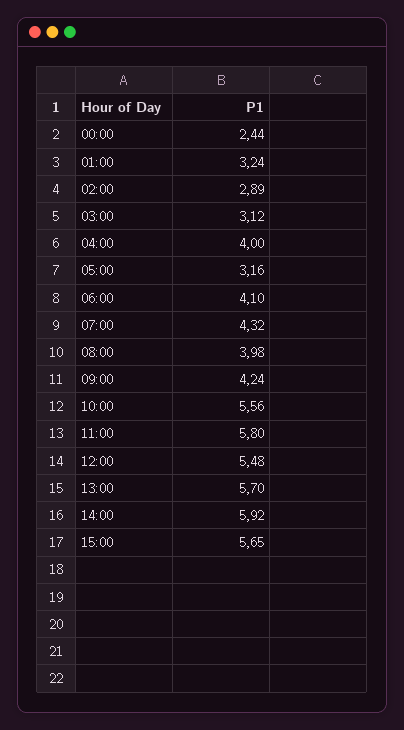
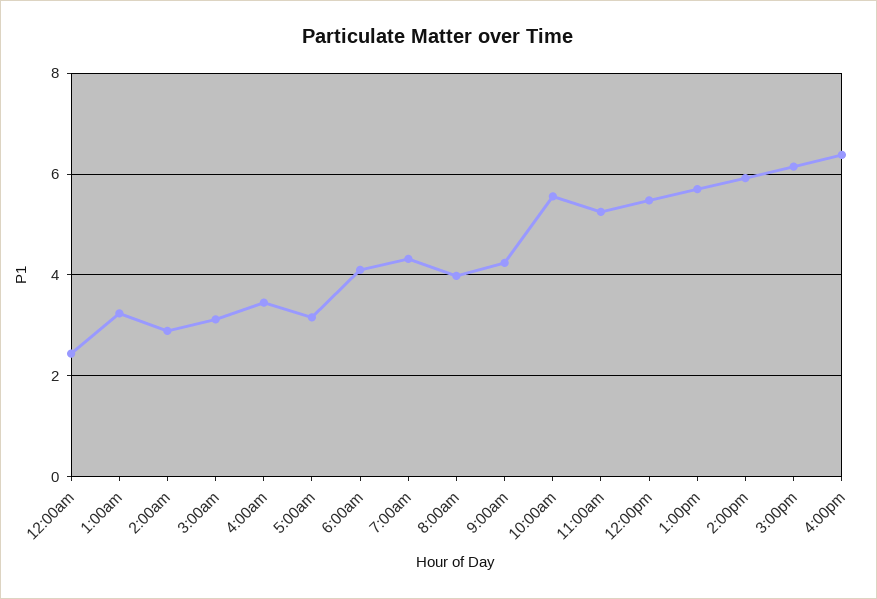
04:00: 4 -> 3.4
11:00: 5.8 -> 5.2
15:00: 5.65 -> 6.2
4:00pm: none -> 6.4

